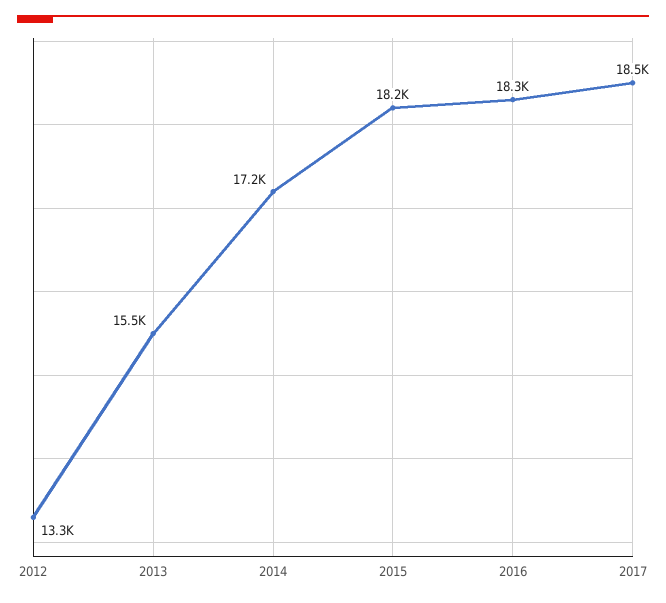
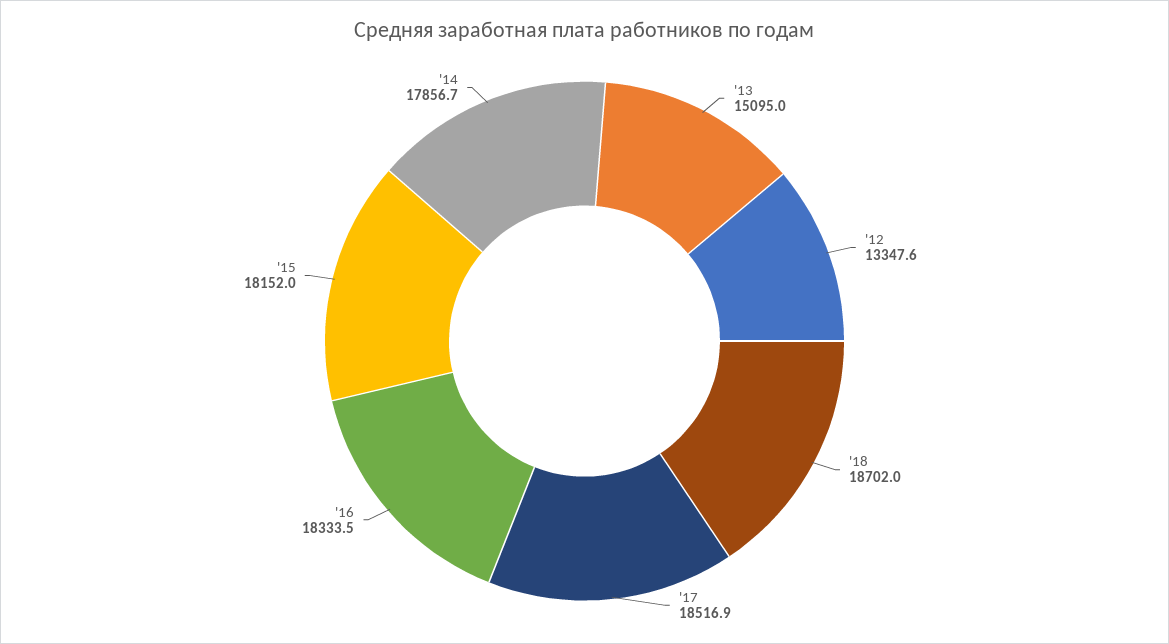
2013: 15500 -> 15095
2014: 17200 -> 17856.7
'18: none -> 18702

